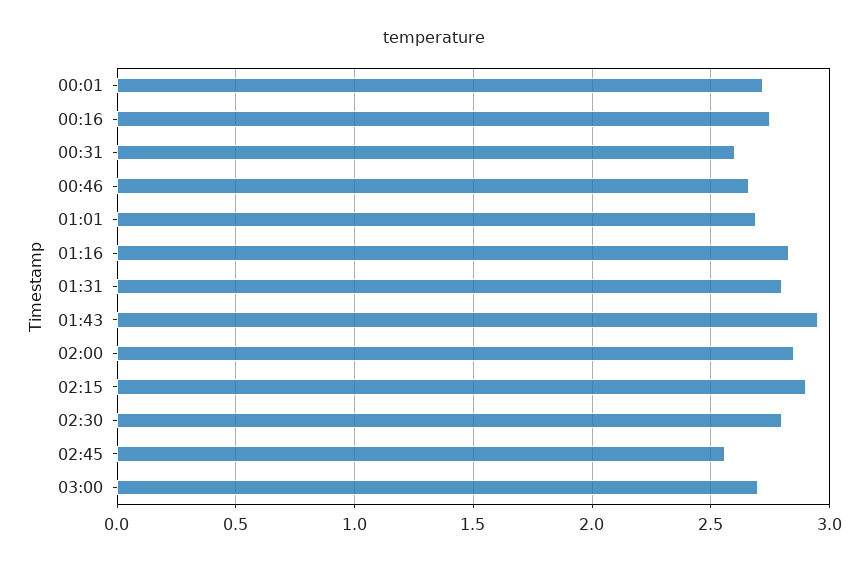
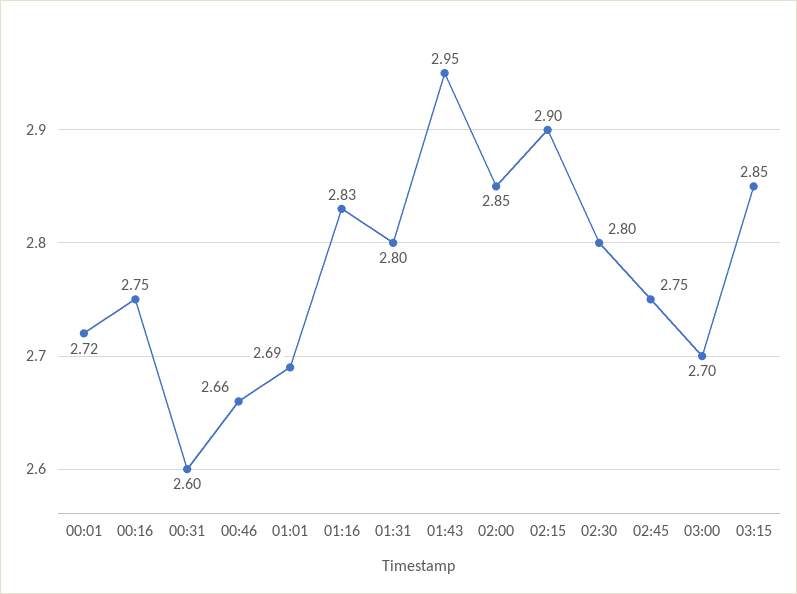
02:45: 2.55 -> 2.75
03:15: none -> 2.85

